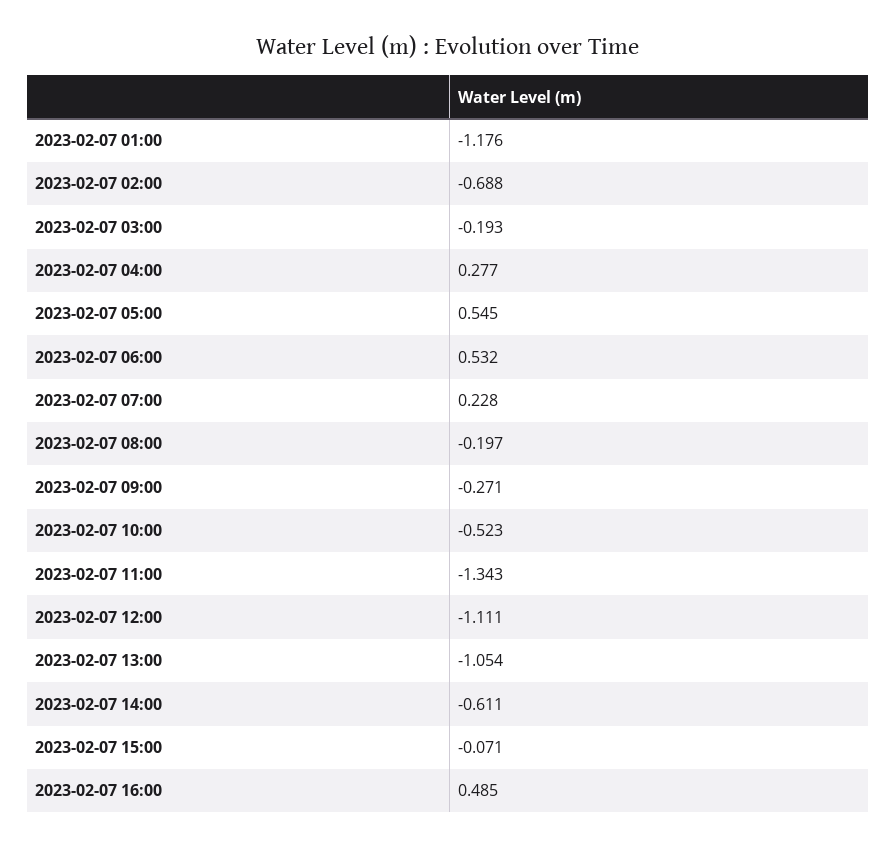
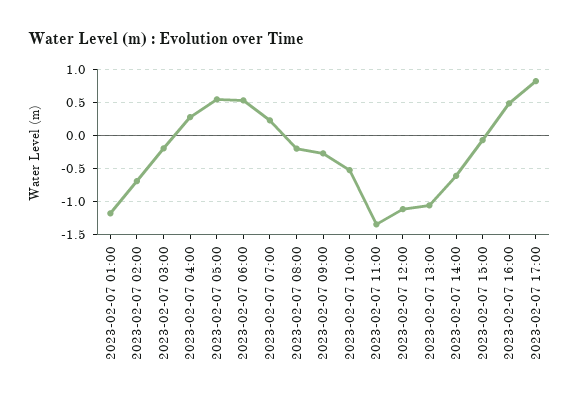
2023-02-07 17:00: none -> 0.8

